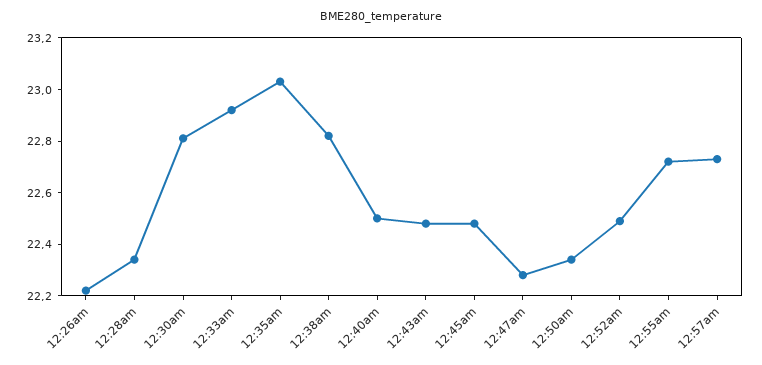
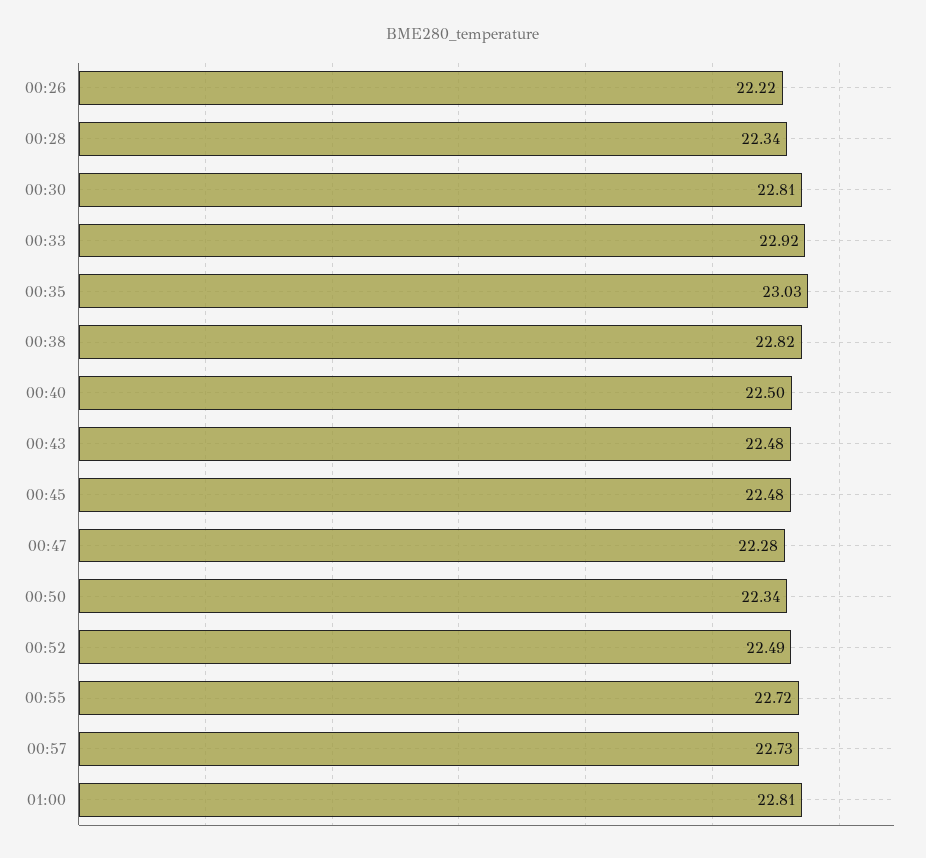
01:00: none -> 22.81

